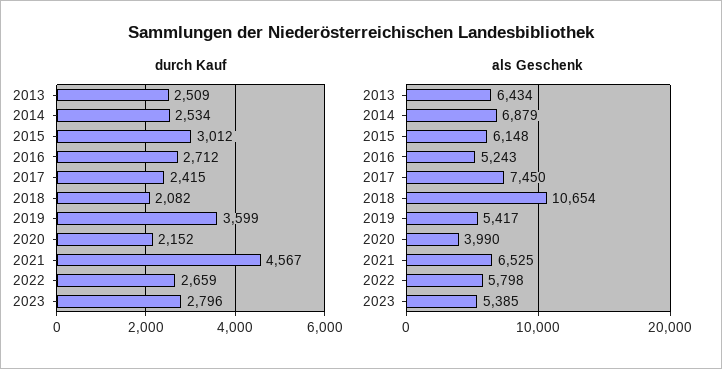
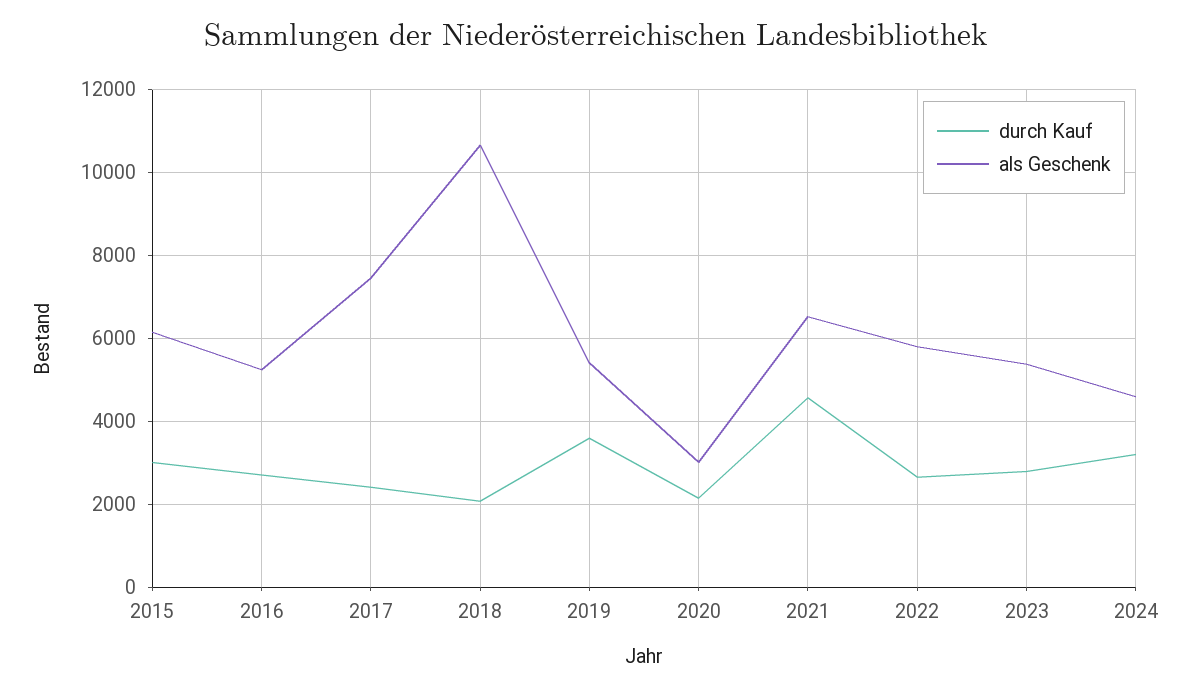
durch Kauf, 2013: 2509 -> none
durch Kauf, 2014: 2534 -> none
als Geschenk, 2013: 6434 -> none
als Geschenk, 2014: 6879 -> none
als Geschenk, 2020: 3990 -> 3000
durch Kauf, 2024: none -> 3200
als Geschenk, 2024: none -> 4600

